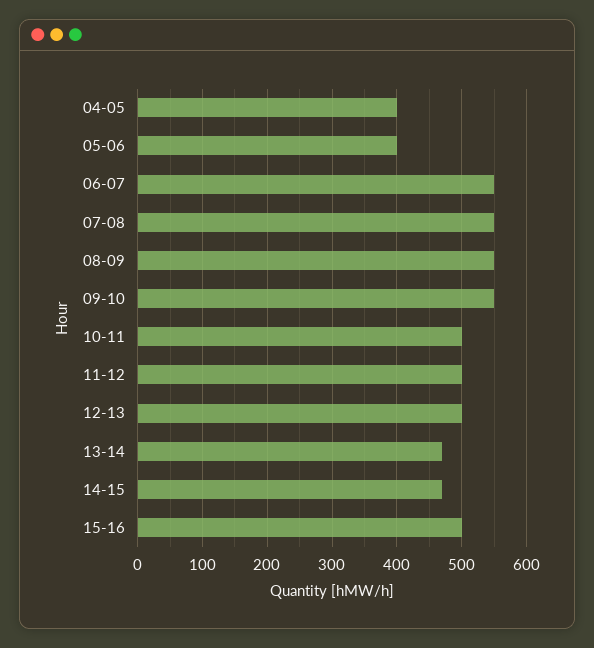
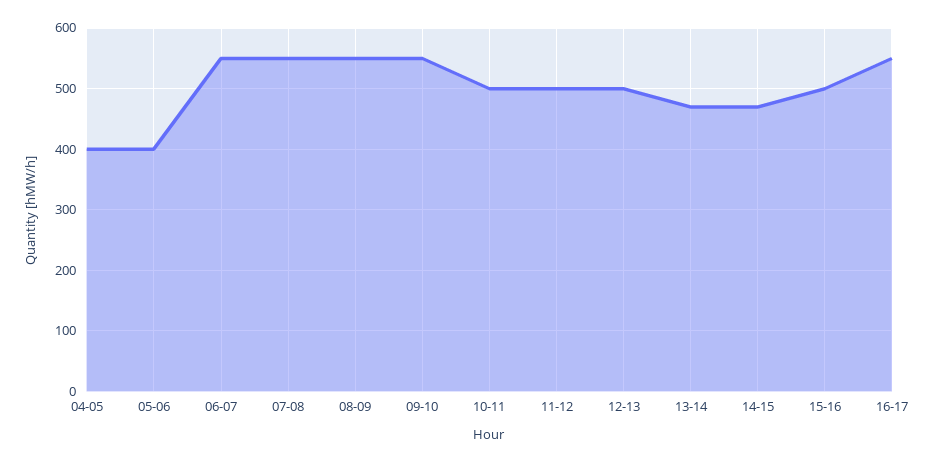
16-17: none -> 550

